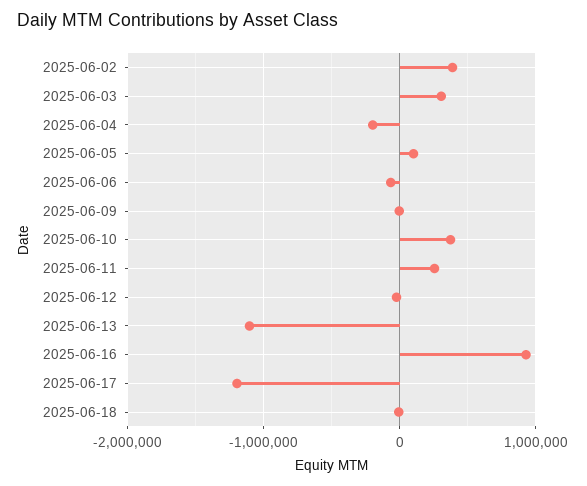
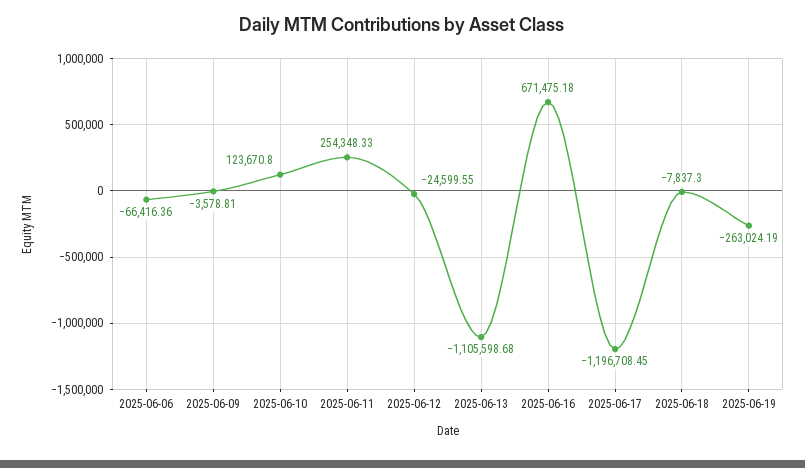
2025-06-02: 400000 -> none
2025-06-03: 300000 -> none
2025-06-04: -200000 -> none
2025-06-05: 100000 -> none
2025-06-10: 400000 -> 123670.8
2025-06-16: 900000 -> 671475.18
2025-06-19: none -> -263024.19

